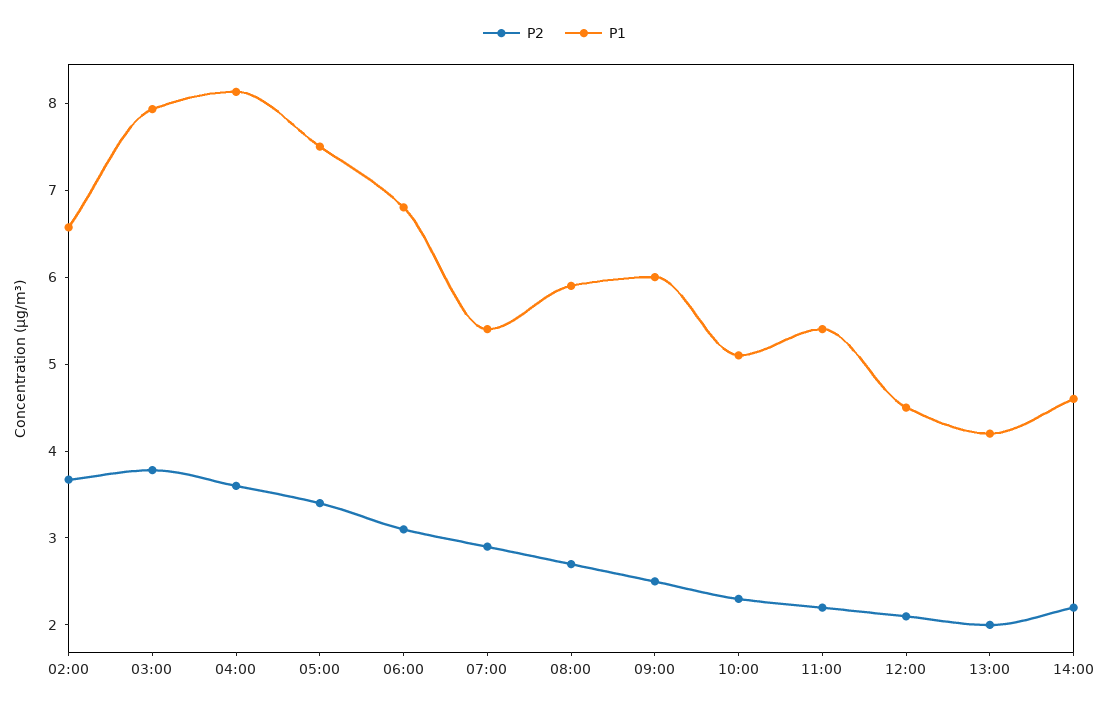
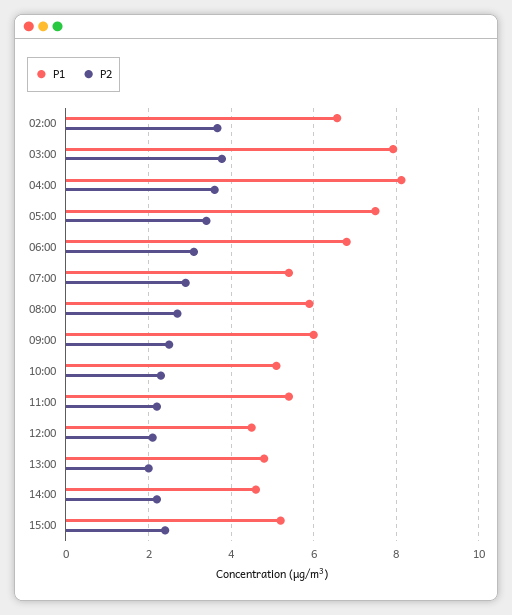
P1, 13:00: 4.2 -> 4.8
P1, 15:00: none -> 5.2
P2, 15:00: none -> 2.4

